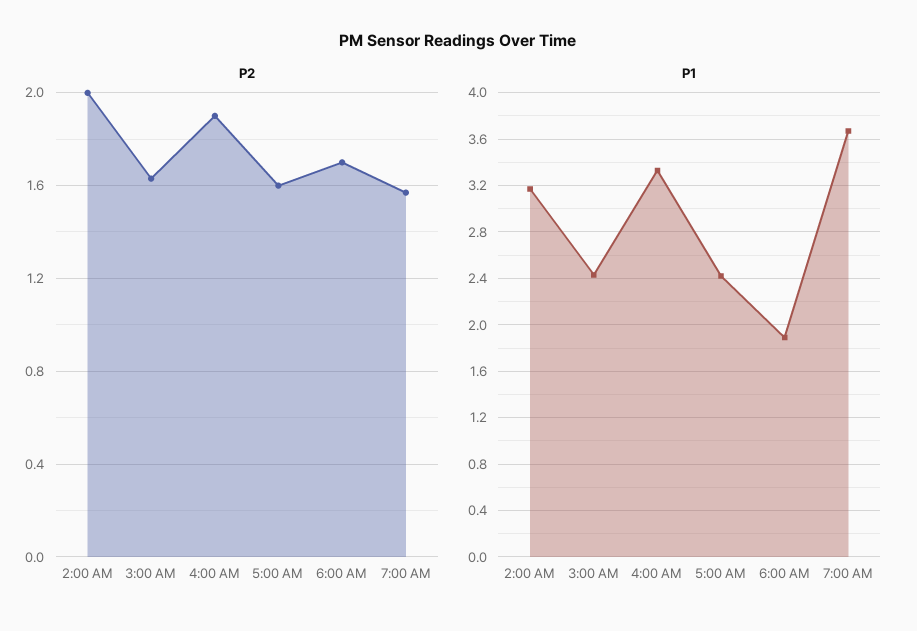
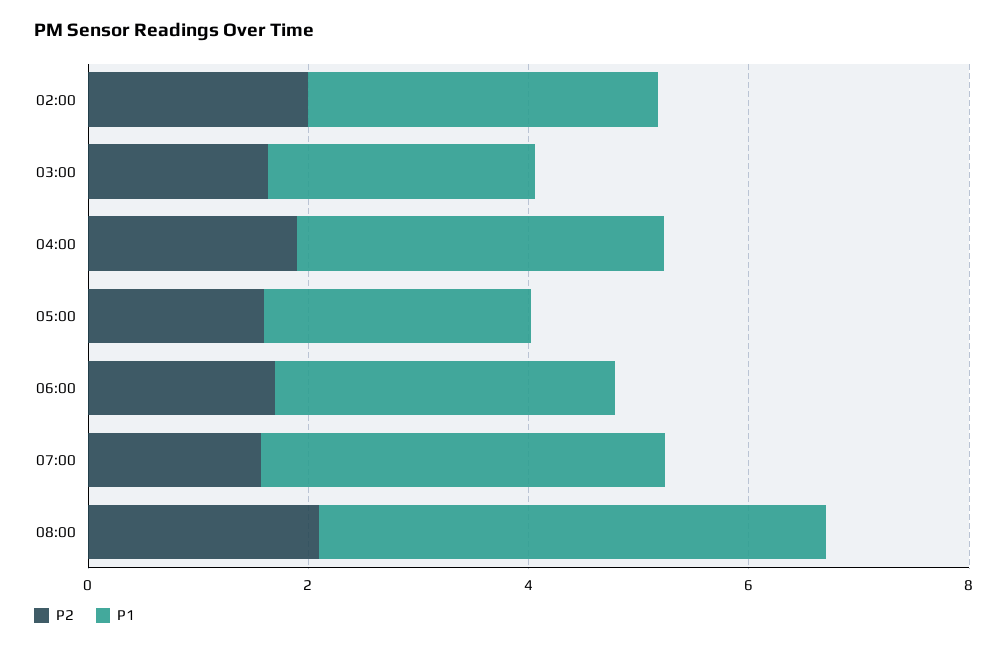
P1, 6:00 AM: 1.9 -> 3
P2, 08:00: none -> 2
P1, 08:00: none -> 4.5

